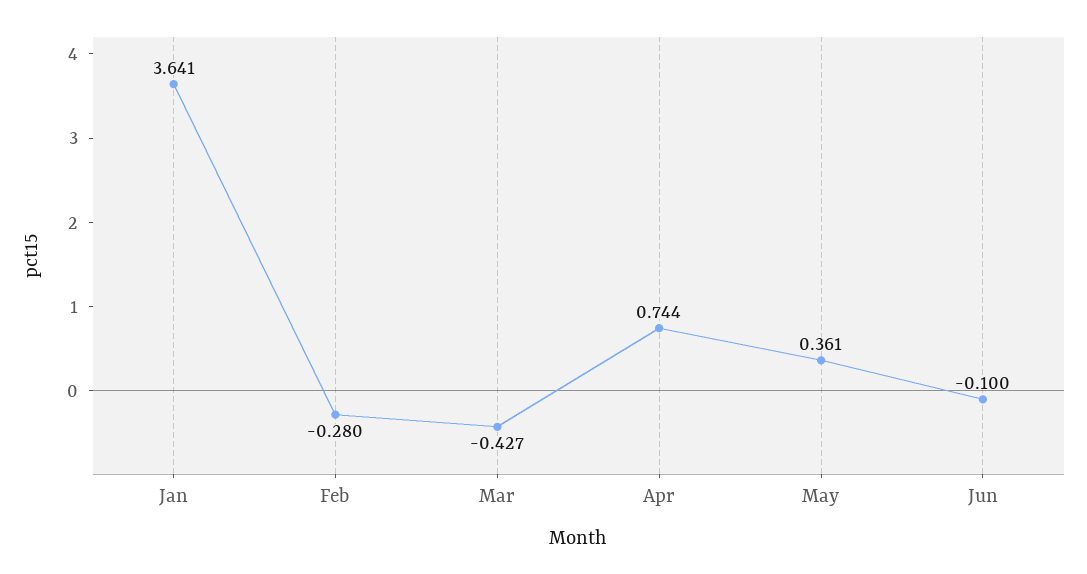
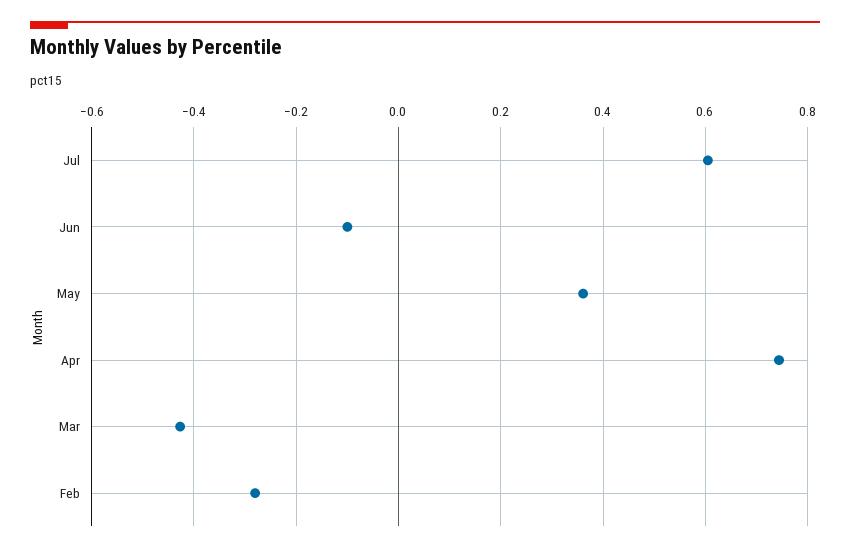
Jan: 3.641 -> none
Jul: none -> 0.6

